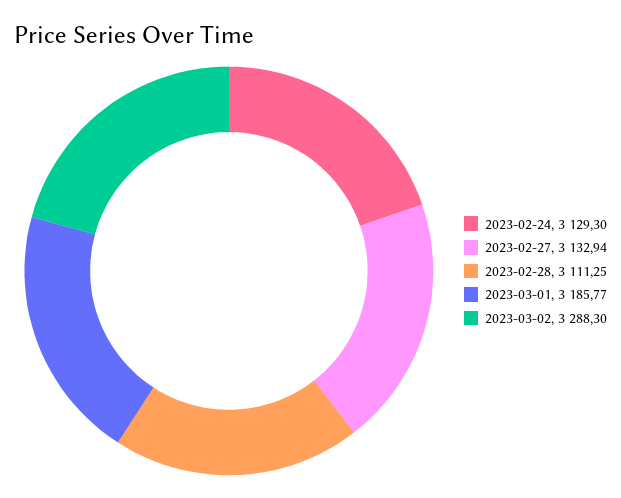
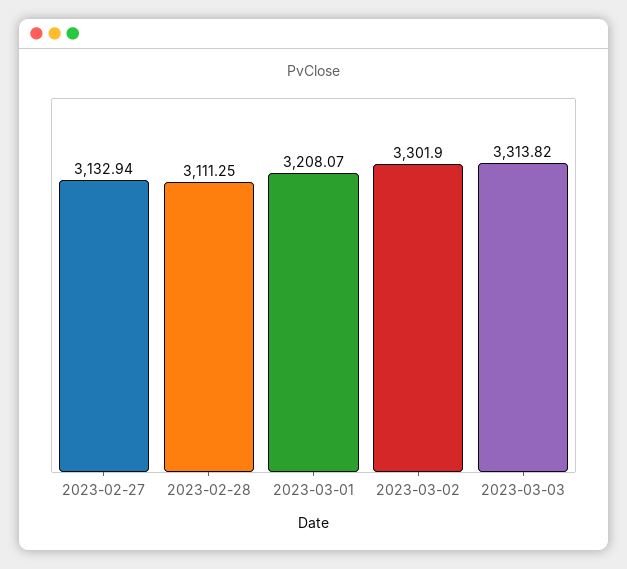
2023-02-24: 3129.3 -> none
2023-03-01: 3185.77 -> 3208.07
2023-03-02: 3288.3 -> 3301.9
2023-03-03: none -> 3313.82

